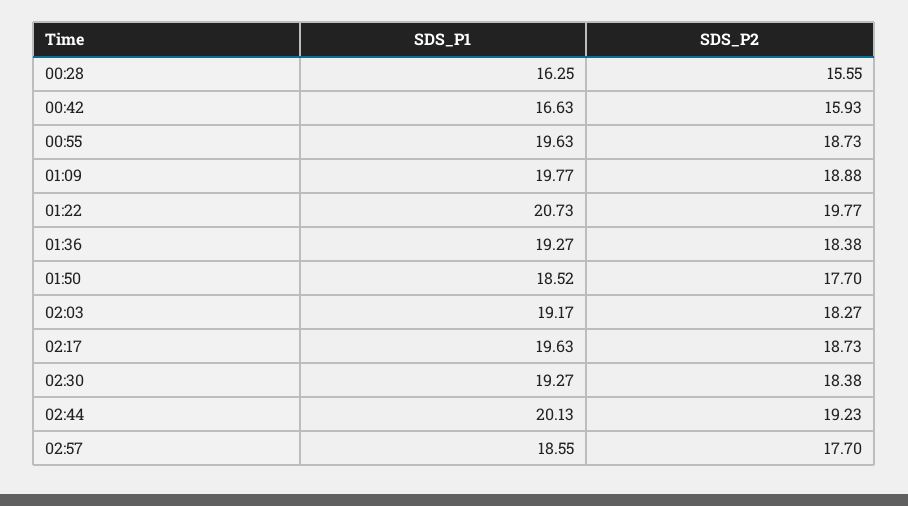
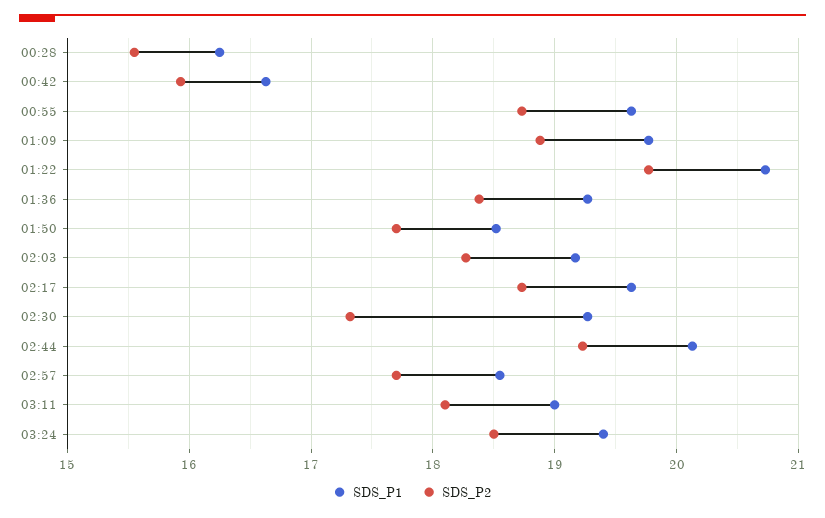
SDS_P2, 02:30: 18.38 -> 17.3
SDS_P1, 03:11: none -> 19
SDS_P2, 03:11: none -> 18.1
SDS_P1, 03:24: none -> 19.4
SDS_P2, 03:24: none -> 18.5

